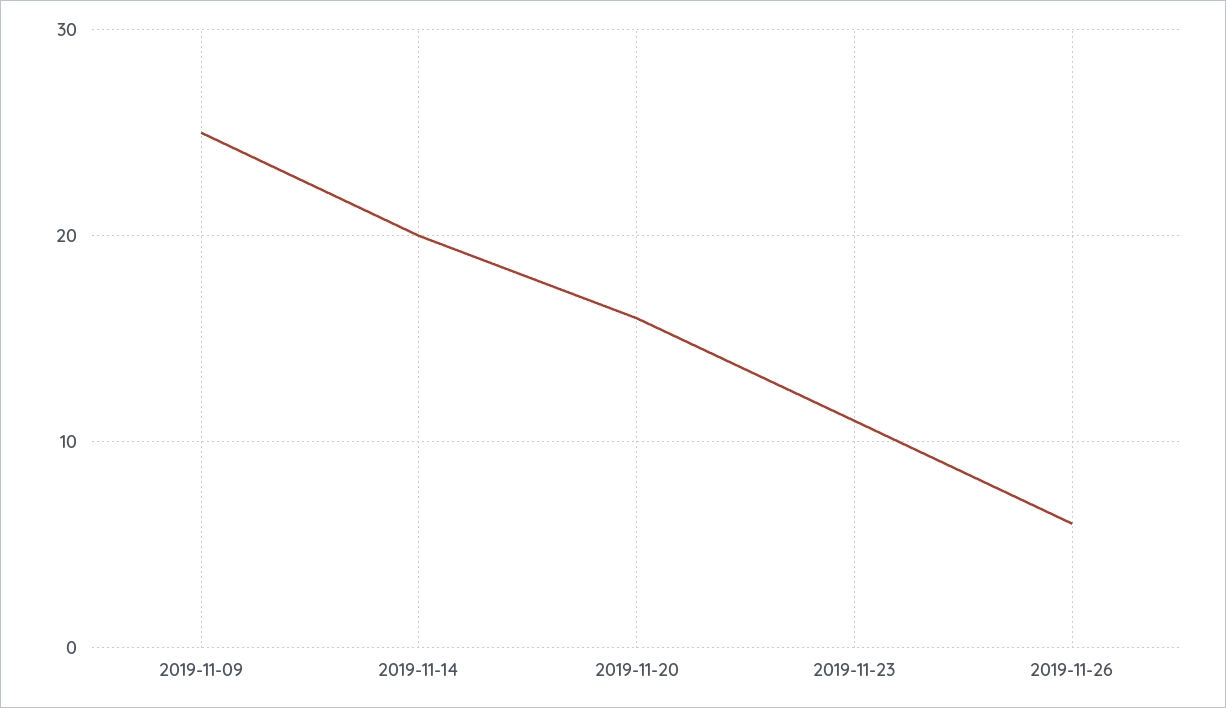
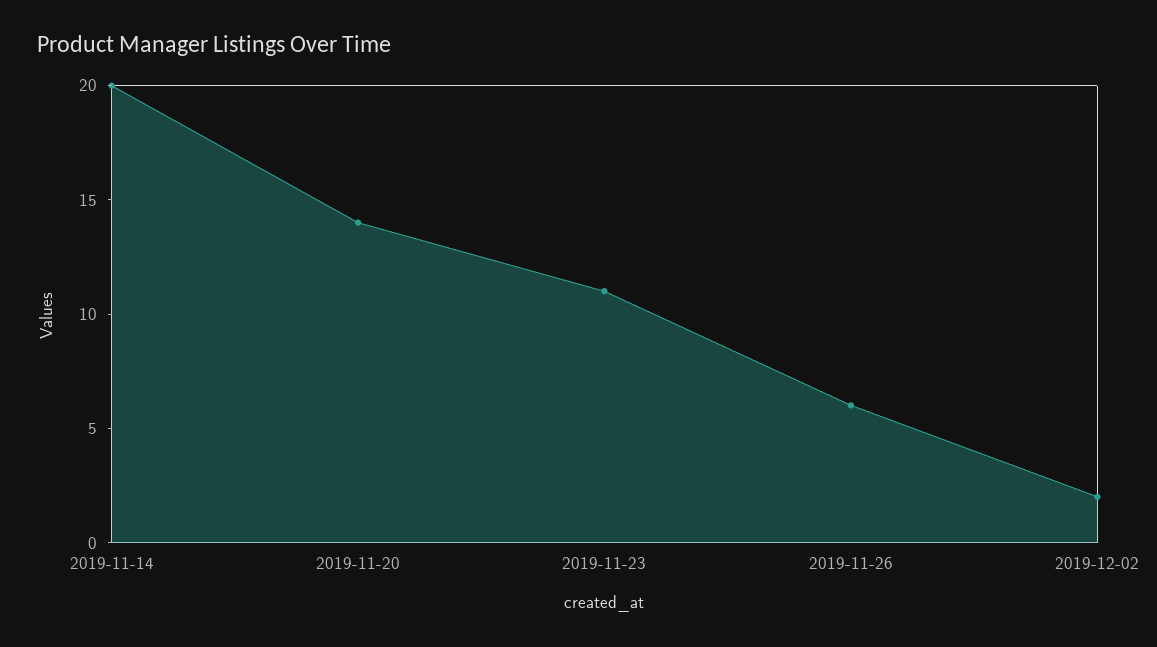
2019-11-09: 25 -> none
2019-11-20: 16 -> 14
2019-12-02: none -> 2

